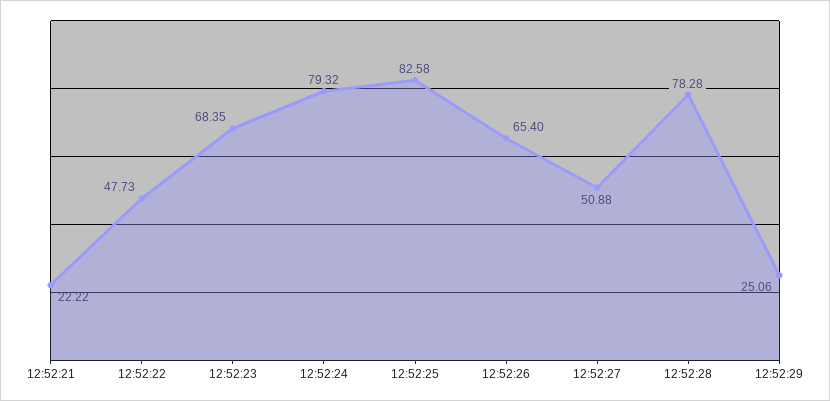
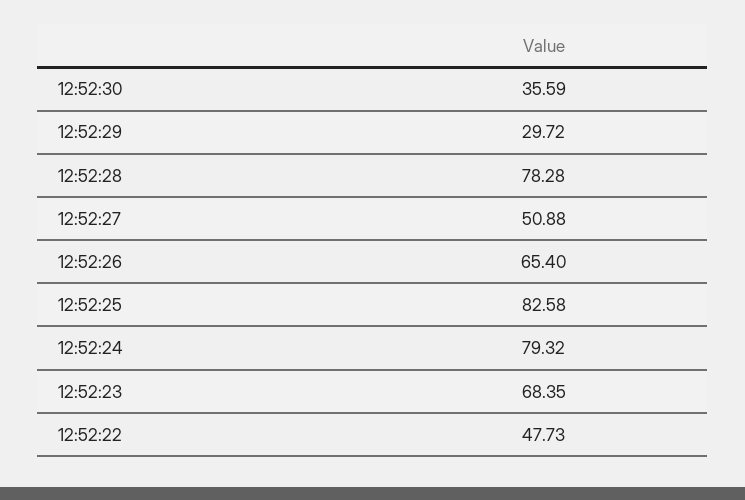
12:52:21: 22.22 -> none
12:52:29: 25.06 -> 29.72
12:52:30: none -> 35.59

